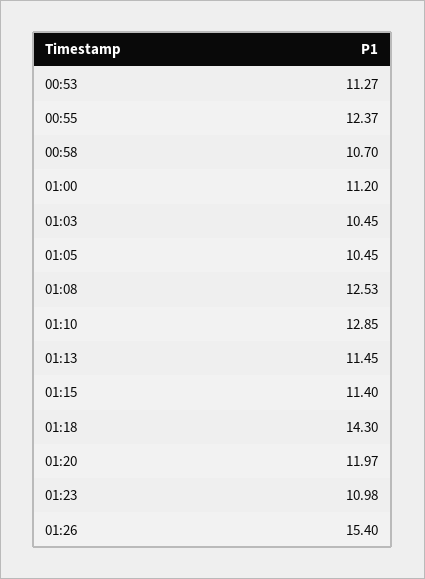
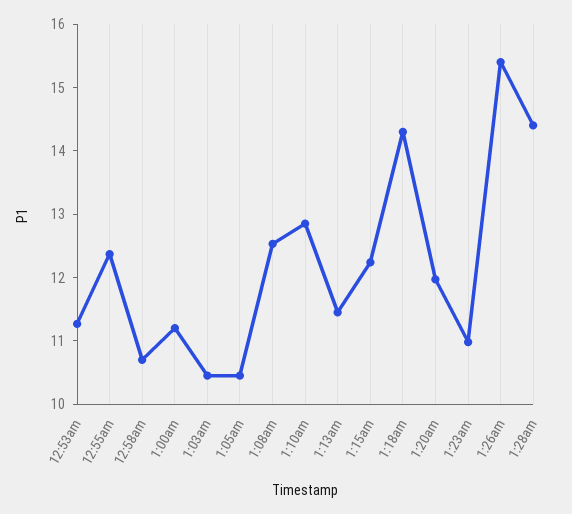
01:15: 11.4 -> 12.2
1:28am: none -> 14.4

